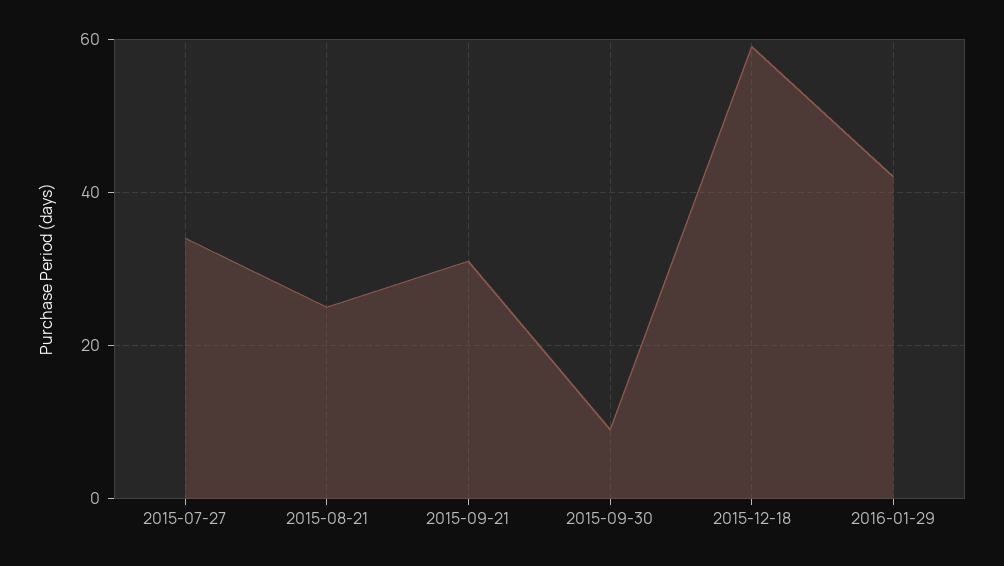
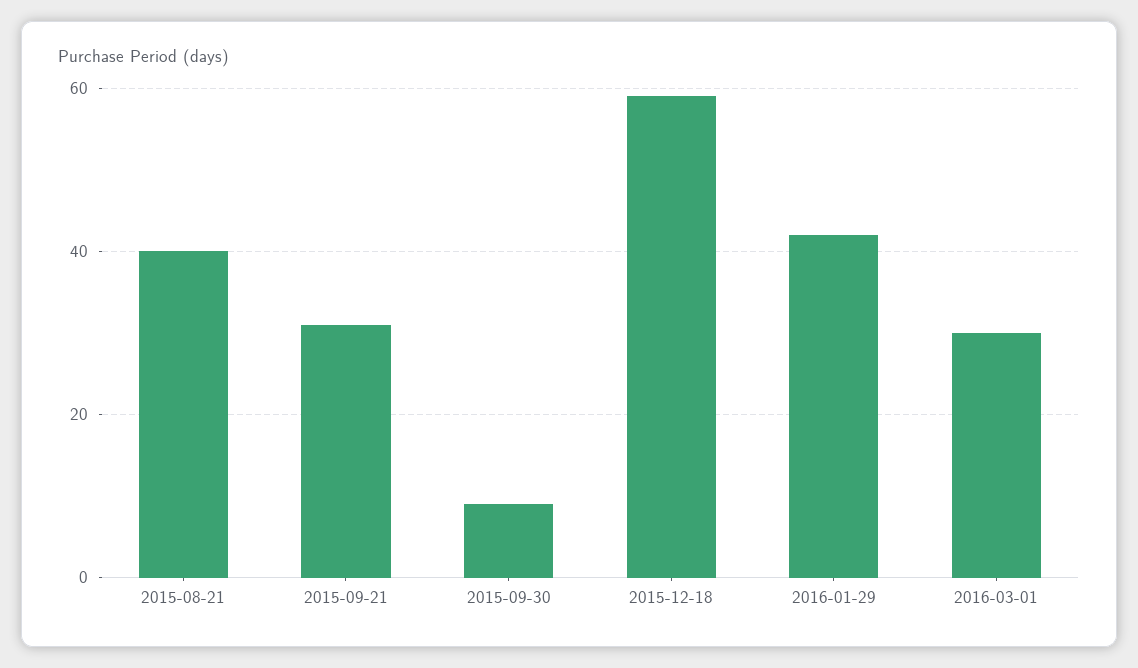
2015-07-27: 35 -> none
2015-08-21: 25 -> 40
2016-03-01: none -> 30

